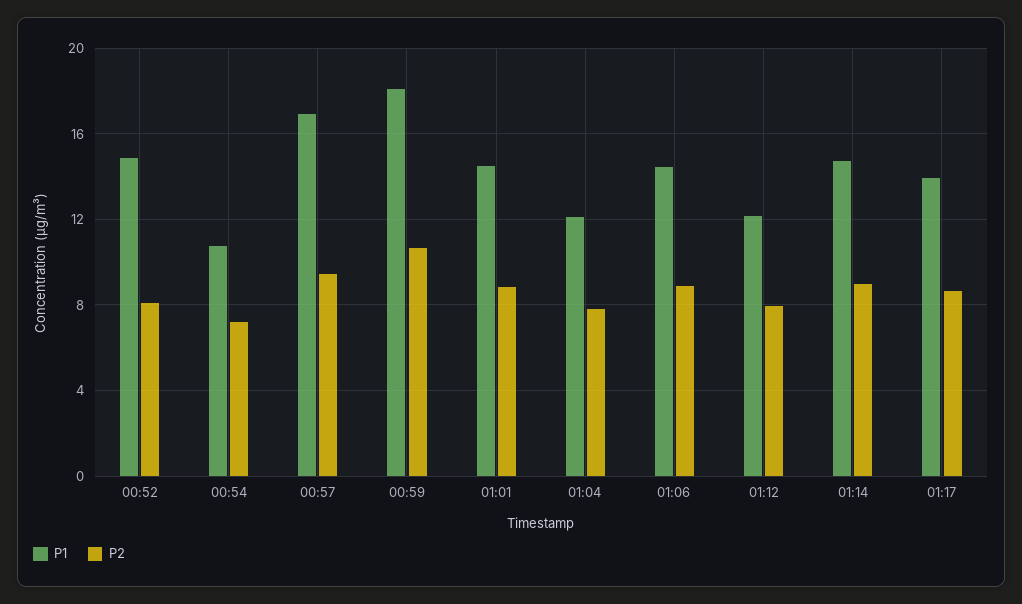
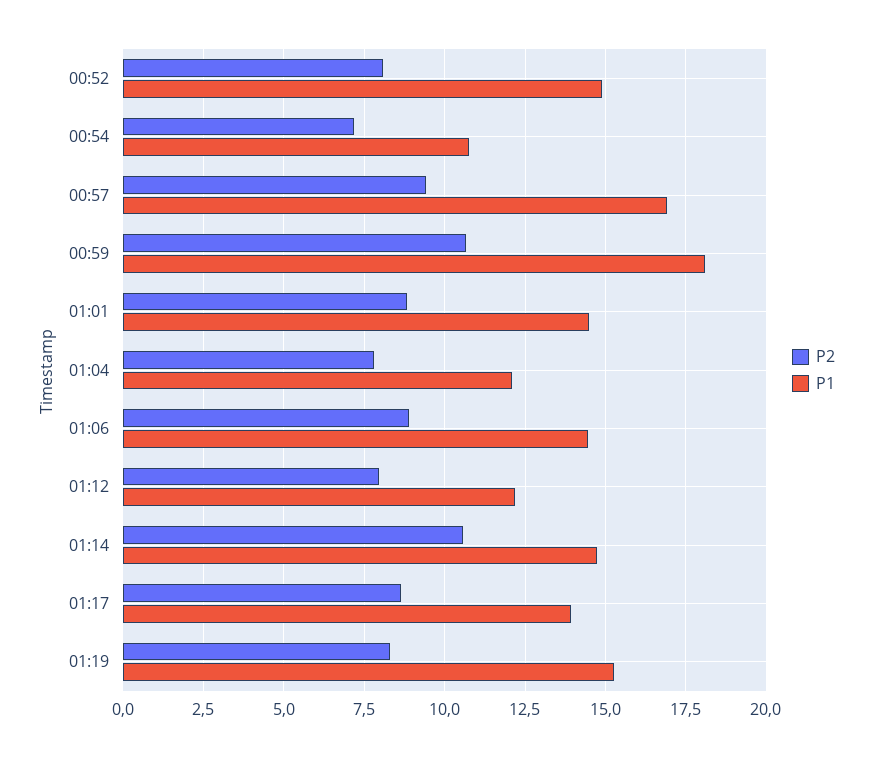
P2, 01:14: 9 -> 10.5
P2, 01:19: none -> 8.25
P1, 01:19: none -> 15.25

